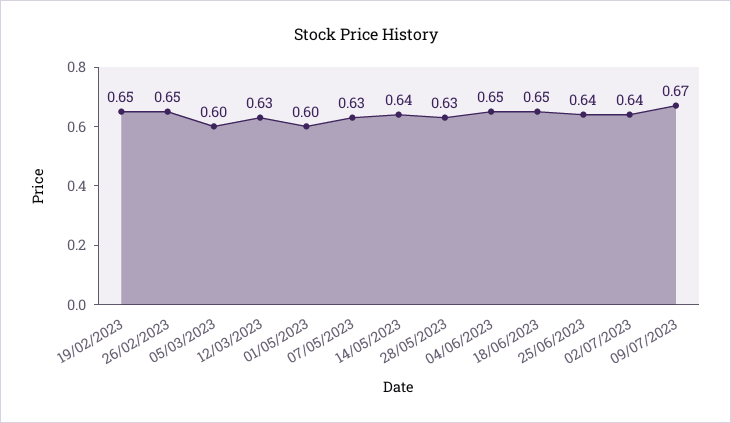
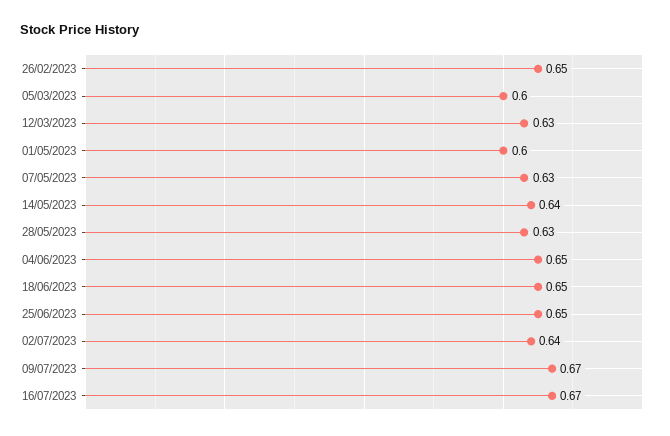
19/02/2023: 0.65 -> none
25/06/2023: 0.64 -> 0.65
16/07/2023: none -> 0.67

